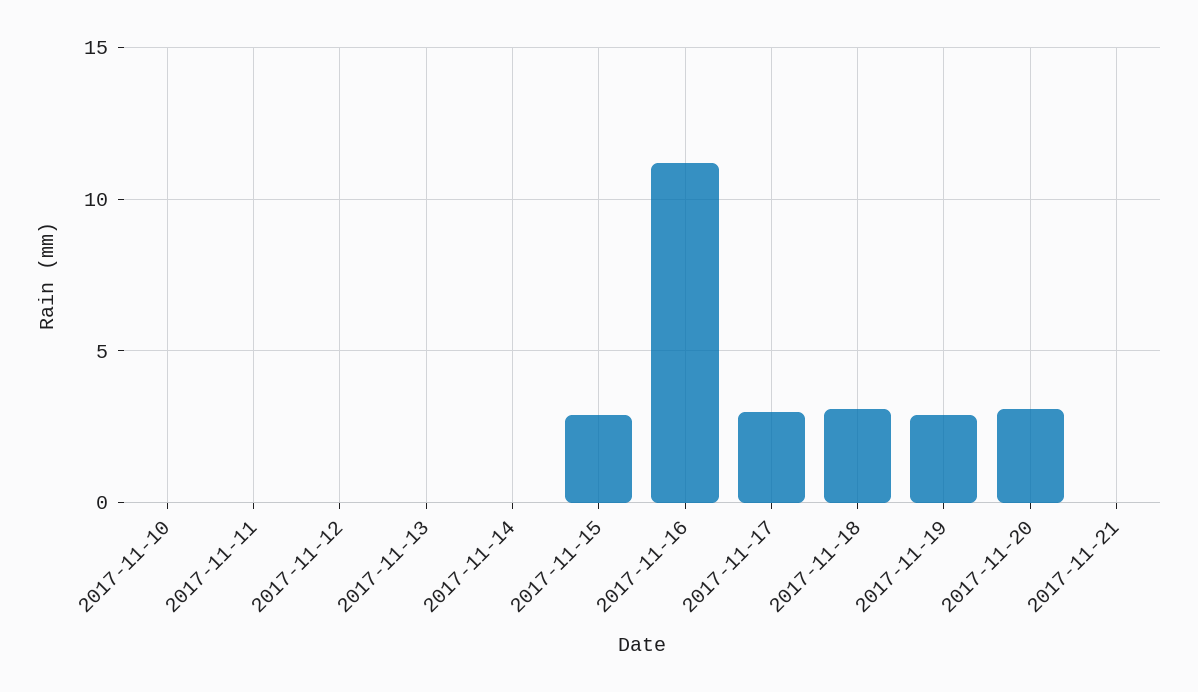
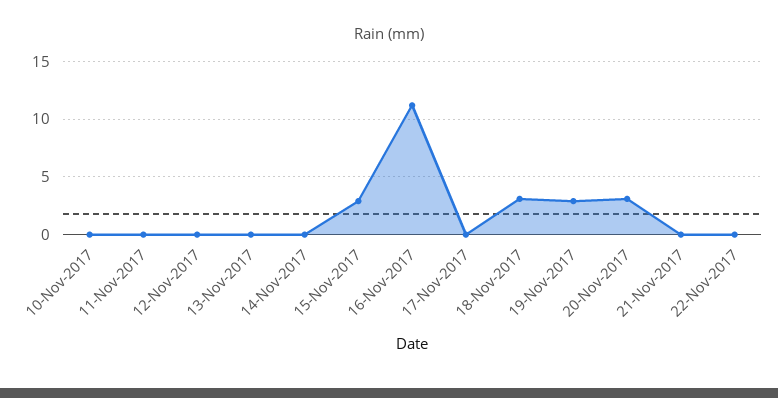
2017-11-17: 3 -> 0
22-Nov-2017: none -> 0

